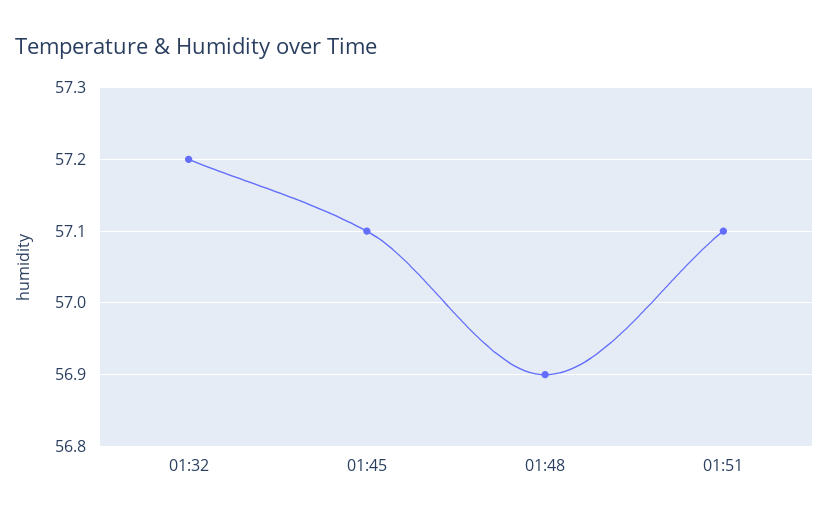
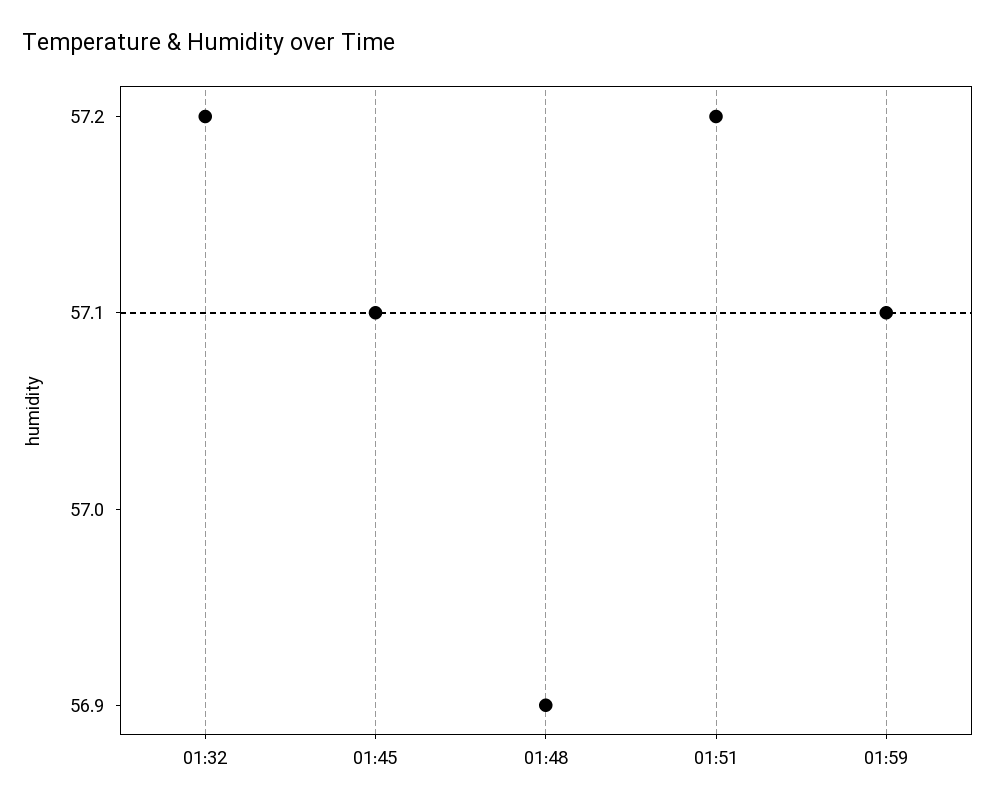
01:51: 57.1 -> 57.2
01:59: none -> 57.1

